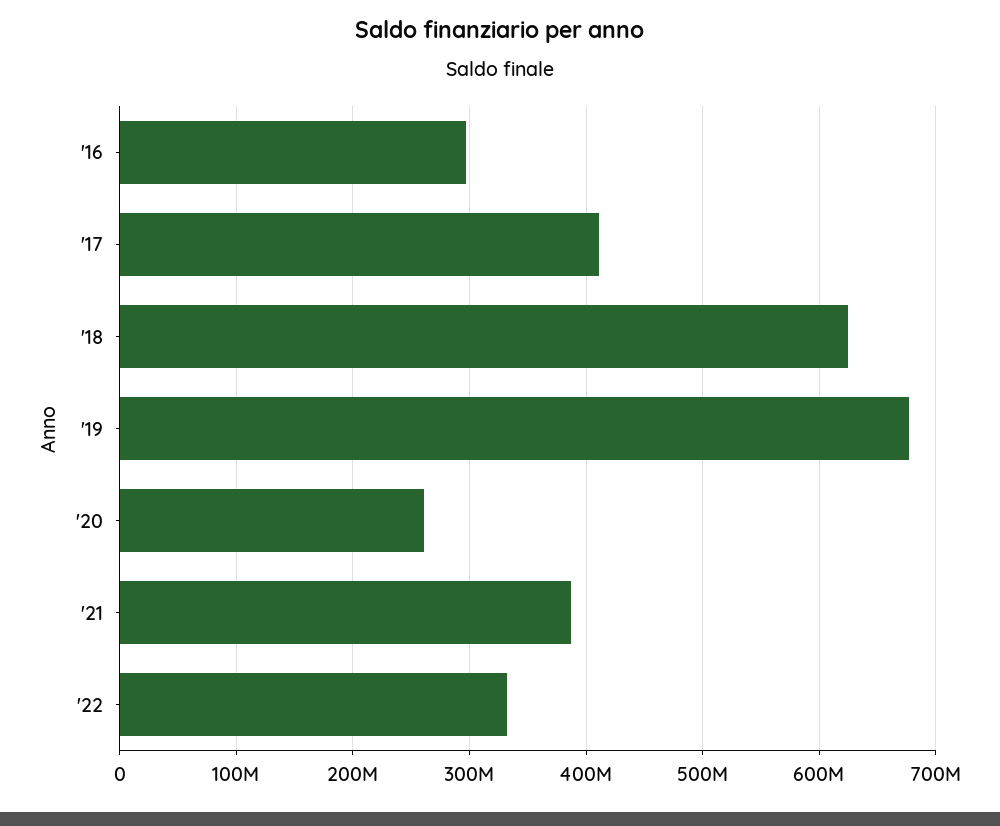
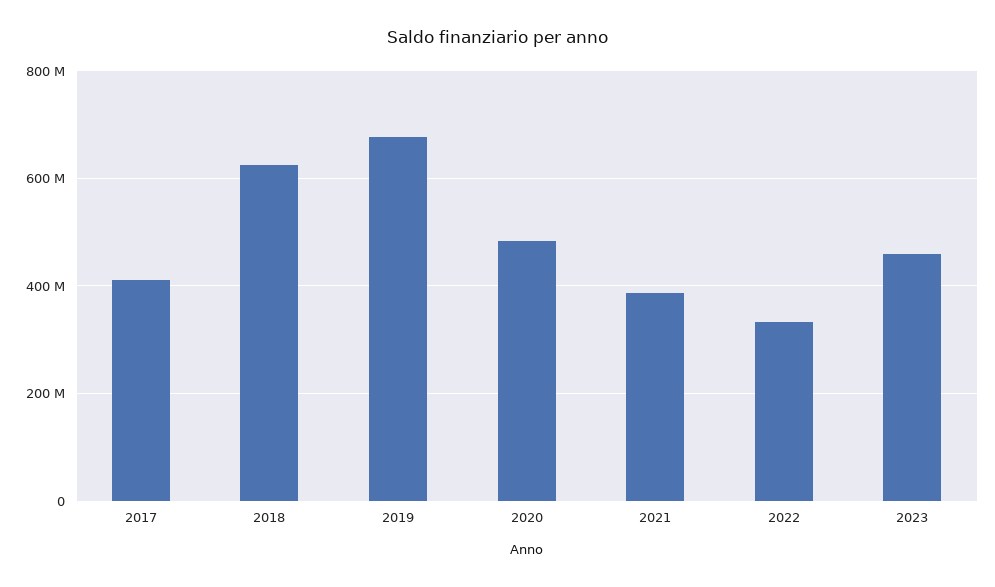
'16: 300000000 -> none
'20: 260000000 -> 480000000
2023: none -> 460000000

